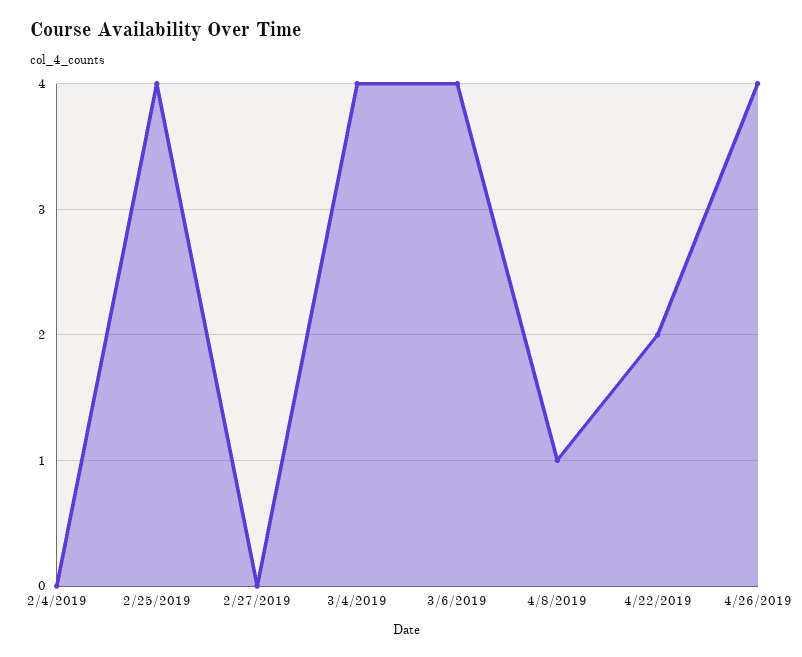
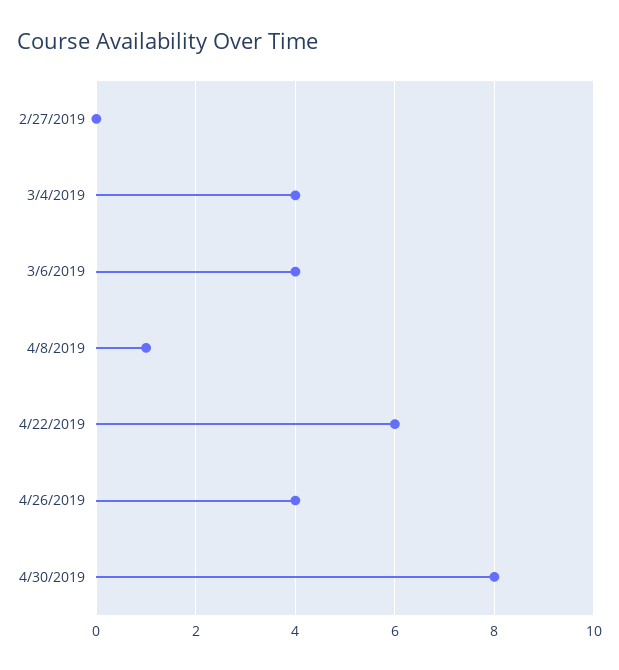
2/4/2019: 0 -> none
2/25/2019: 4 -> none
4/22/2019: 2 -> 6
4/30/2019: none -> 8

